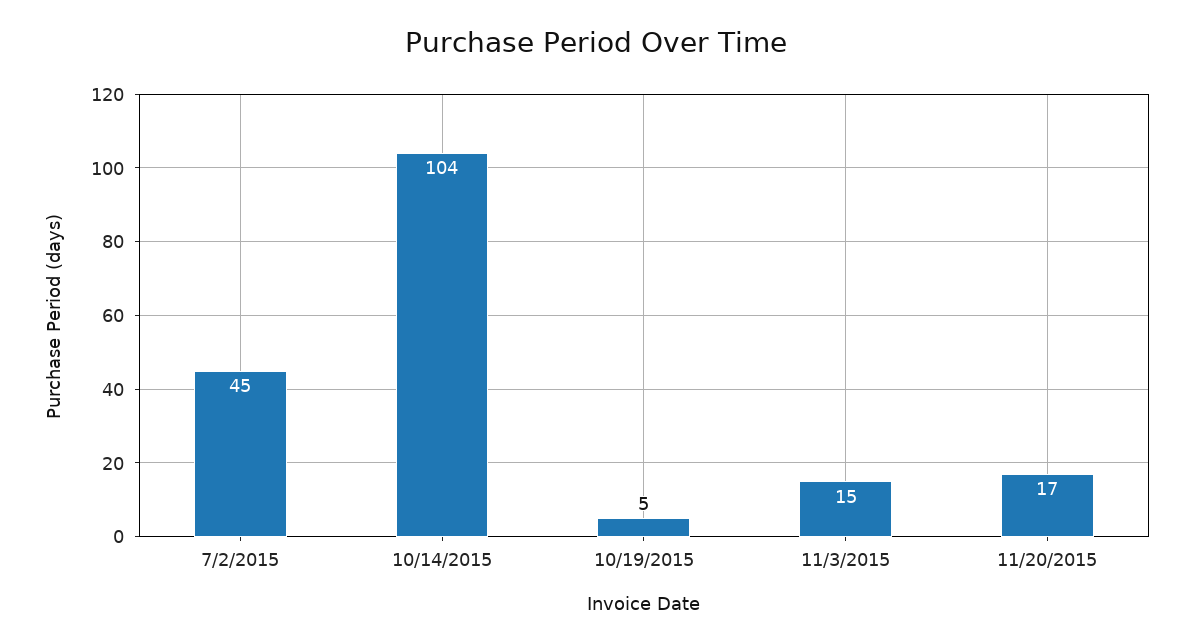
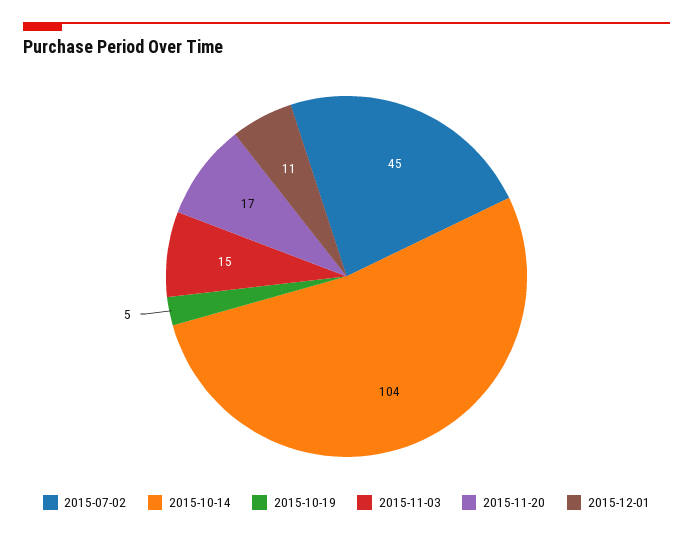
2015-12-01: none -> 11

